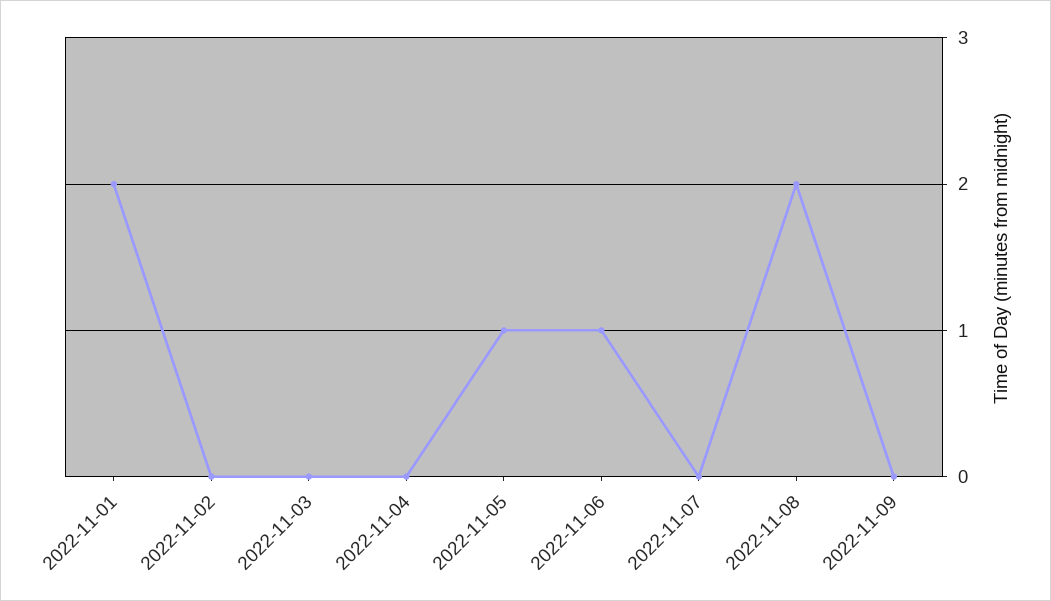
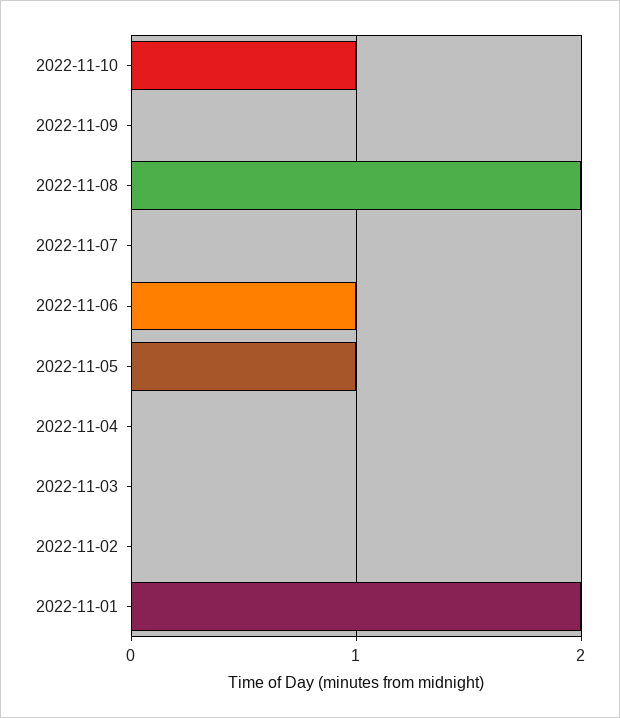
2022-11-10: none -> 1

